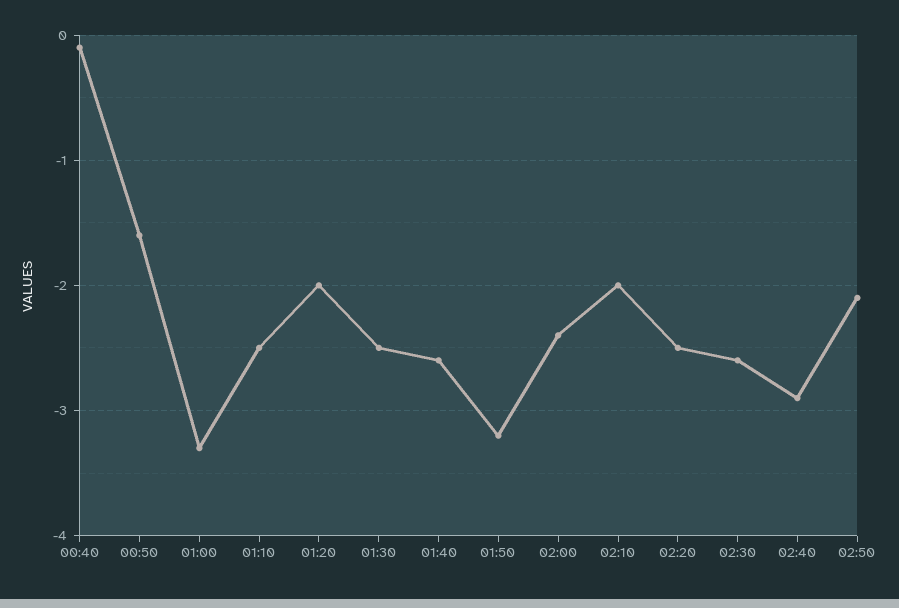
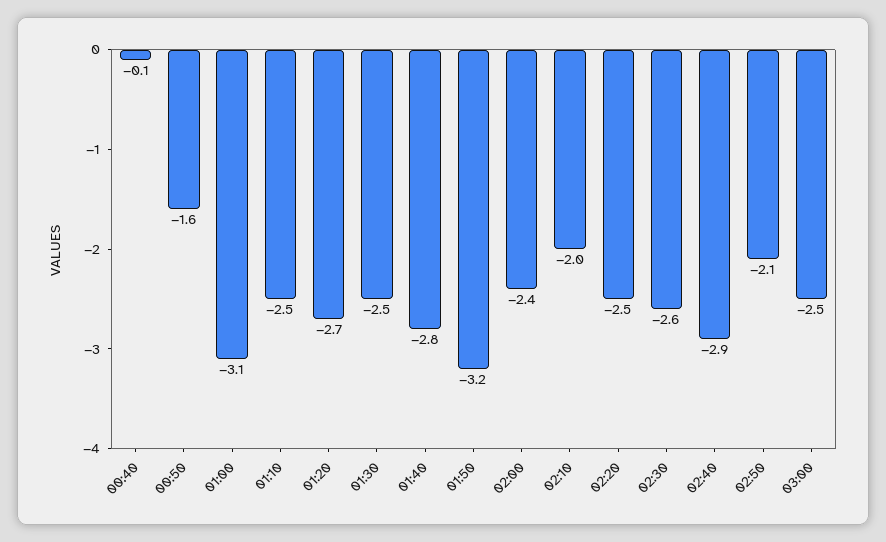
01:00: -3.3 -> -3.1
01:20: -2 -> -2.7
01:40: -2.6 -> -2.8
03:00: none -> -2.5

